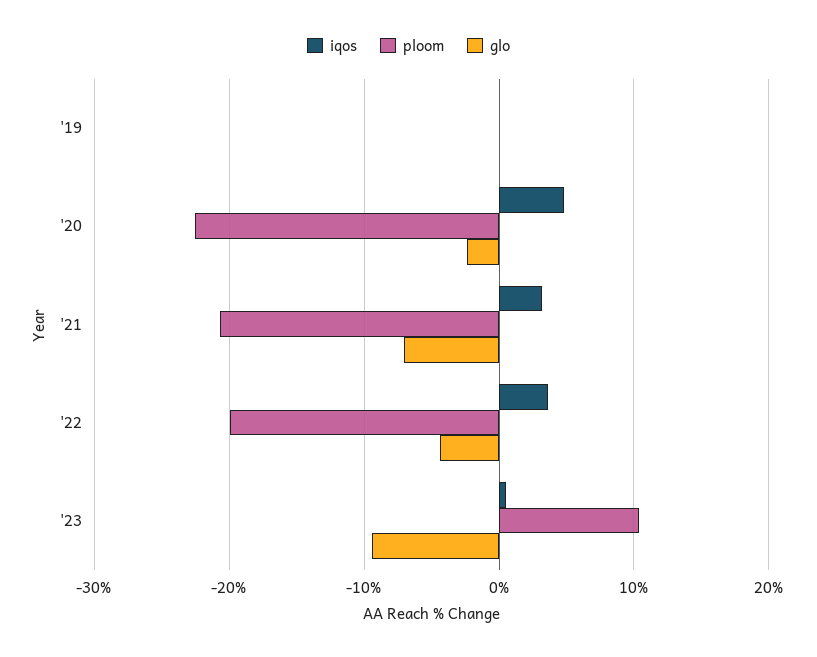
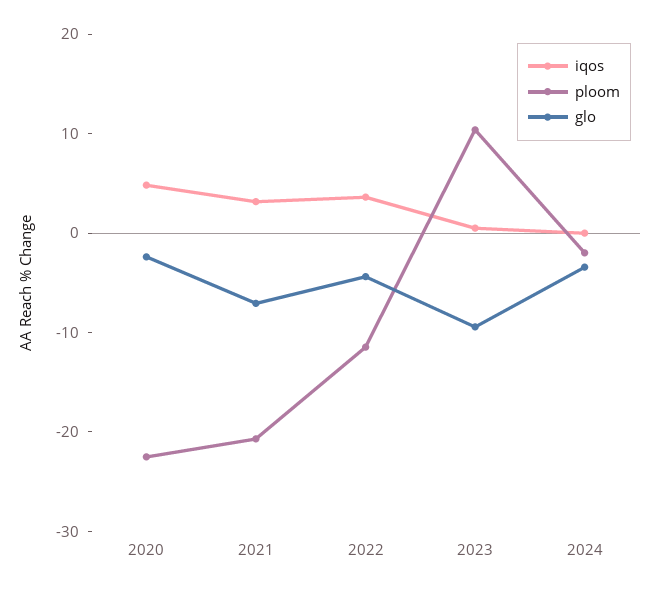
iqos, '19: 0 -> none
ploom, '19: 0 -> none
glo, '19: 0 -> none
ploom, '22: -20 -> -12
iqos, 2024: none -> 0
ploom, 2024: none -> -2
glo, 2024: none -> -4

